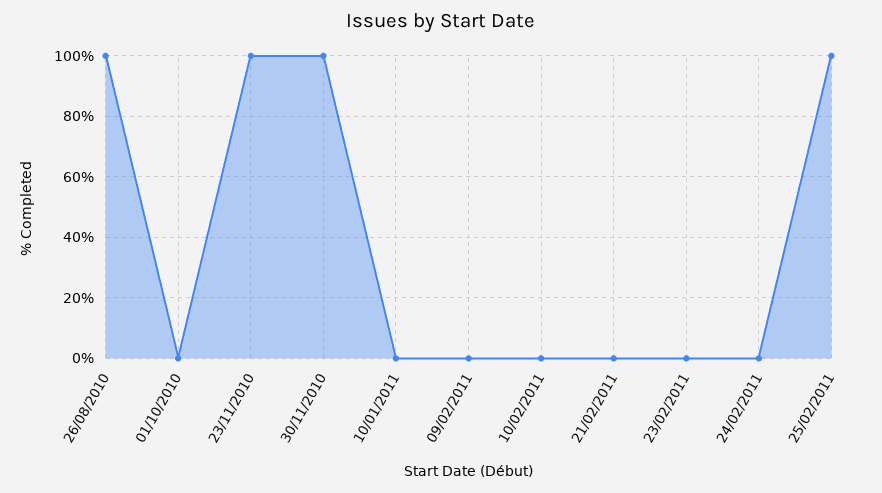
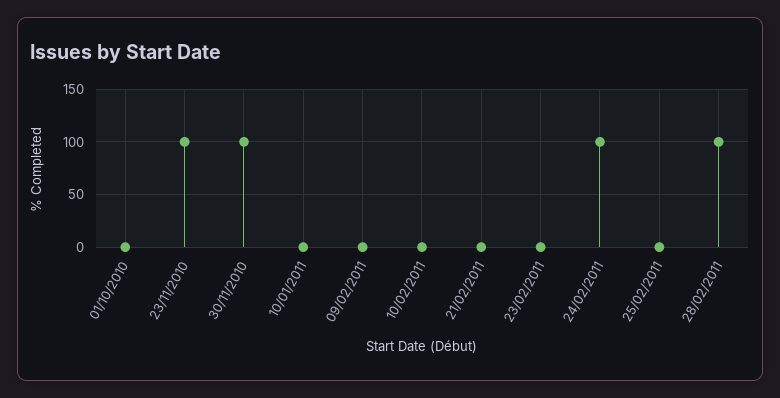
26/08/2010: 100 -> none
24/02/2011: 0 -> 100
25/02/2011: 100 -> 0
28/02/2011: none -> 100

